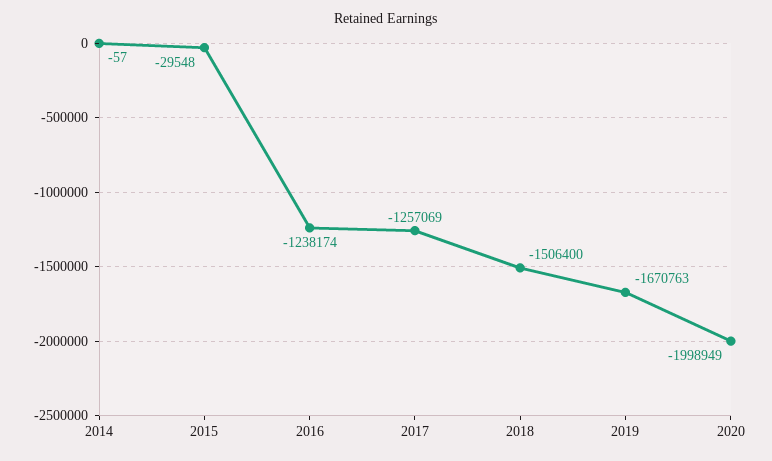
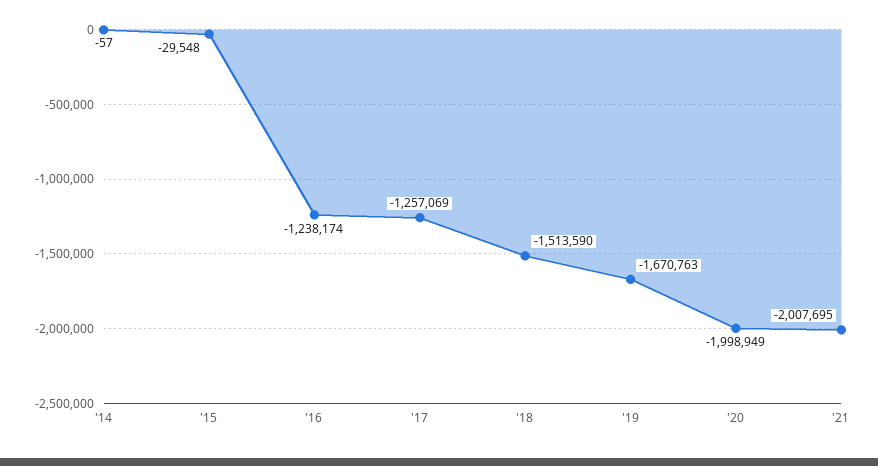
2018: -1506400 -> -1513590
'21: none -> -2007695

